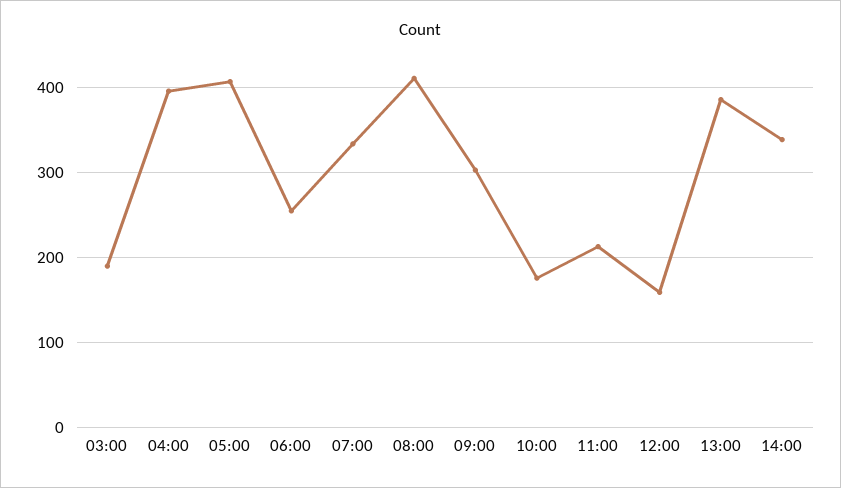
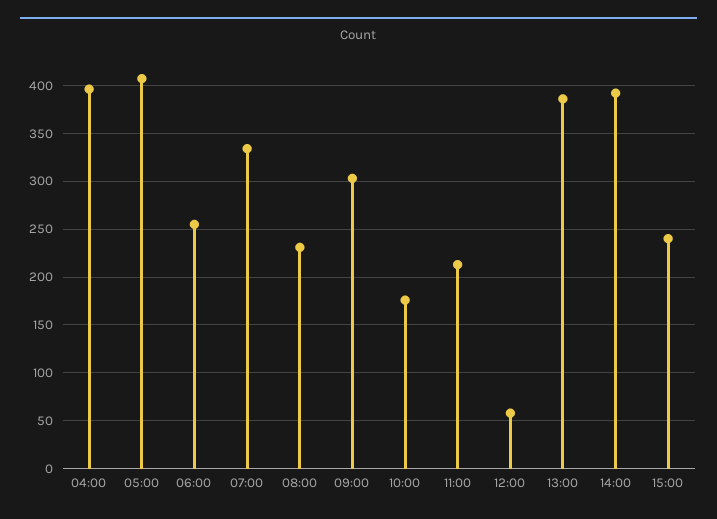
03:00: 190 -> none
08:00: 410 -> 230
12:00: 160 -> 60
14:00: 340 -> 390
15:00: none -> 240

